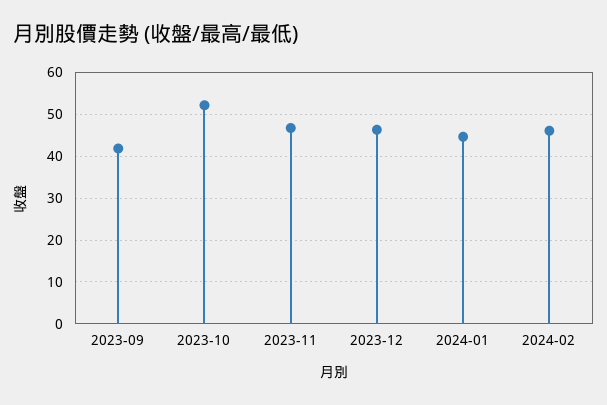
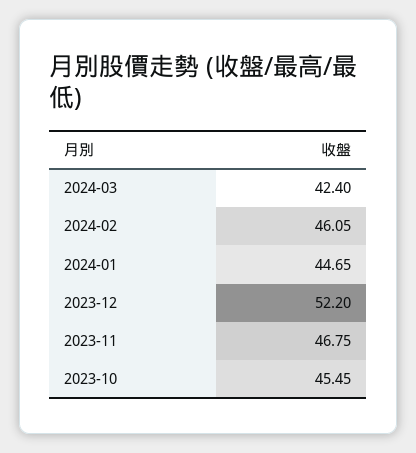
2023-09: 42 -> none
2023-10: 52 -> 45.45
2023-12: 46 -> 52.2
2024-03: none -> 42.4

